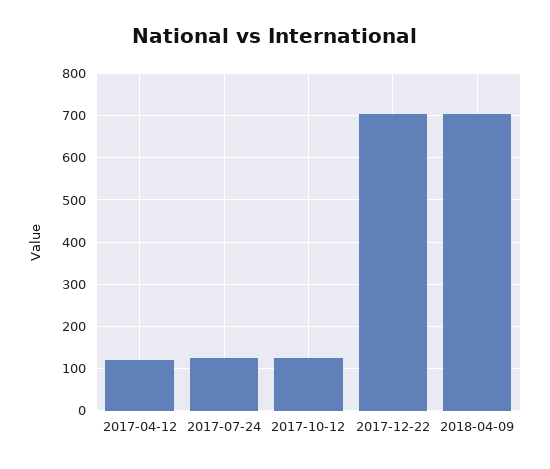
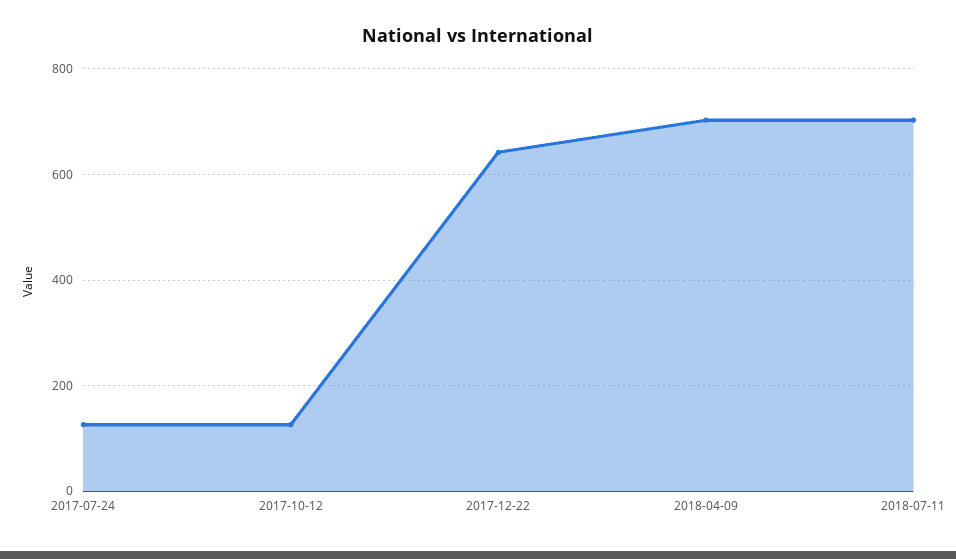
2017-04-12: 120 -> none
2017-12-22: 700 -> 640
2018-07-11: none -> 700

